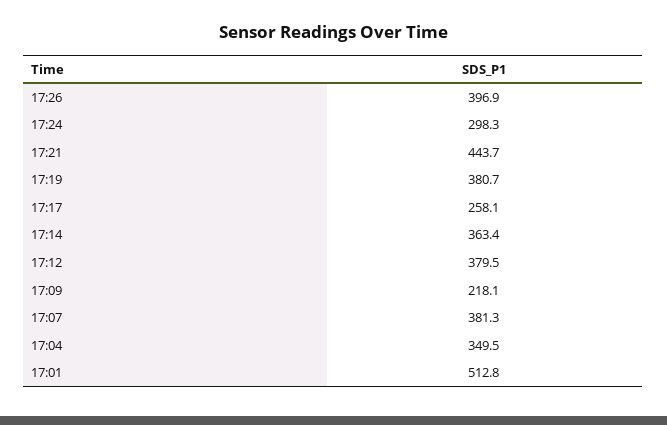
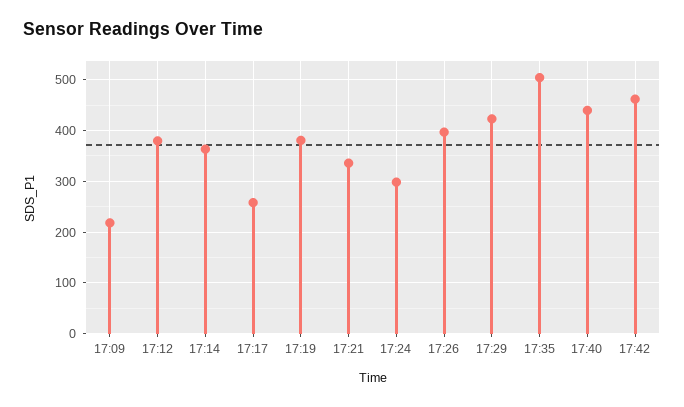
17:21: 443.7 -> 340
17:07: 381.3 -> none
17:04: 349.5 -> none
17:01: 512.8 -> none
17:29: none -> 420
17:35: none -> 500
17:40: none -> 440
17:42: none -> 460

